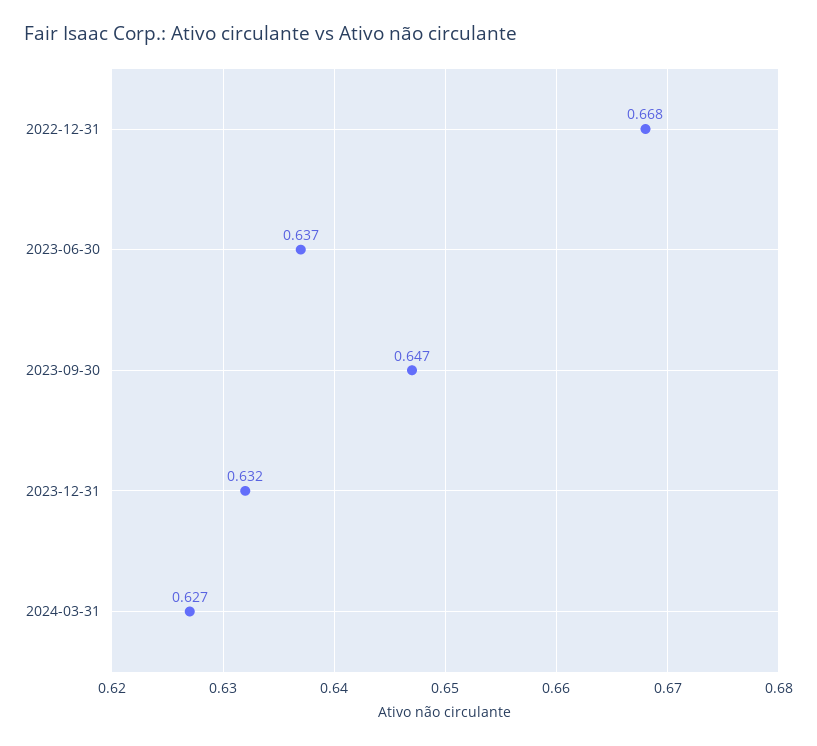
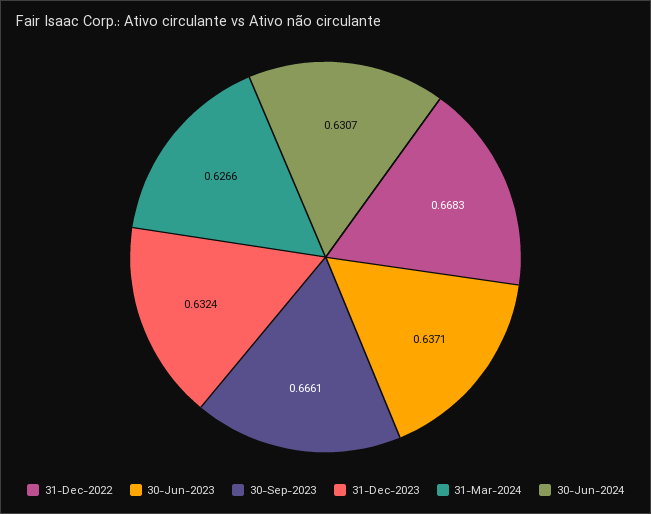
2023-09-30: 0.647 -> 0.6661
30-Jun-2024: none -> 0.6307

